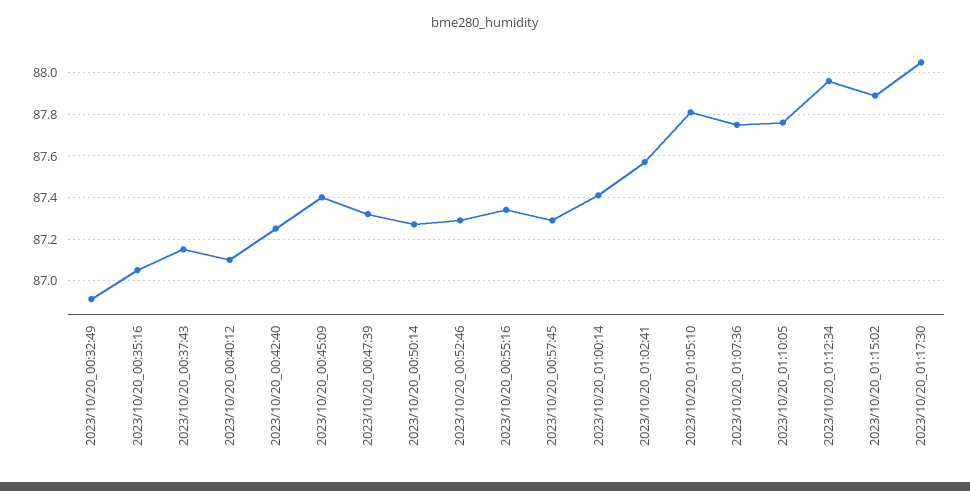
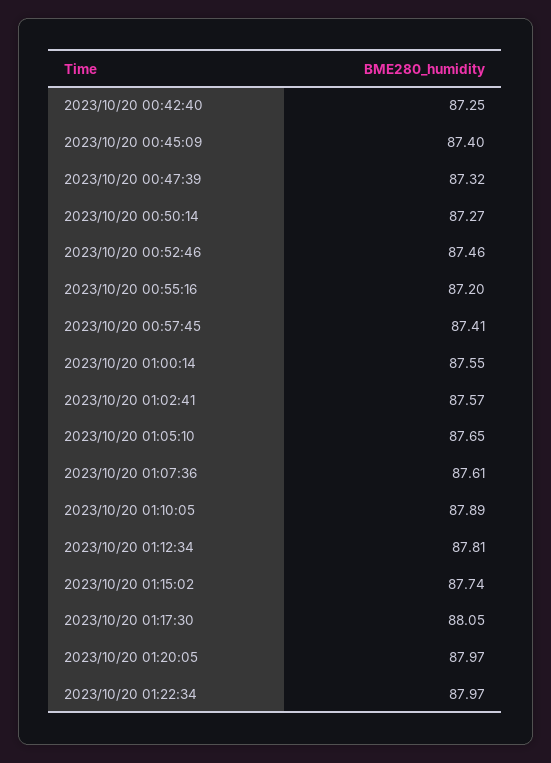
2023/10/20_00:32:49: 86.9 -> none
2023/10/20_00:35:16: 87.05 -> none
2023/10/20_00:37:43: 87.15 -> none
2023/10/20_00:40:12: 87.1 -> none
2023/10/20_00:52:46: 87.3 -> 87.46
2023/10/20_00:55:16: 87.35 -> 87.2
2023/10/20_00:57:45: 87.3 -> 87.41
2023/10/20_01:00:14: 87.4 -> 87.55
2023/10/20_01:05:10: 87.8 -> 87.65
2023/10/20_01:07:36: 87.75 -> 87.61
2023/10/20_01:10:05: 87.75 -> 87.89
2023/10/20_01:12:34: 87.95 -> 87.81
2023/10/20_01:15:02: 87.9 -> 87.74
2023/10/20 01:20:05: none -> 87.97
2023/10/20 01:22:34: none -> 87.97

